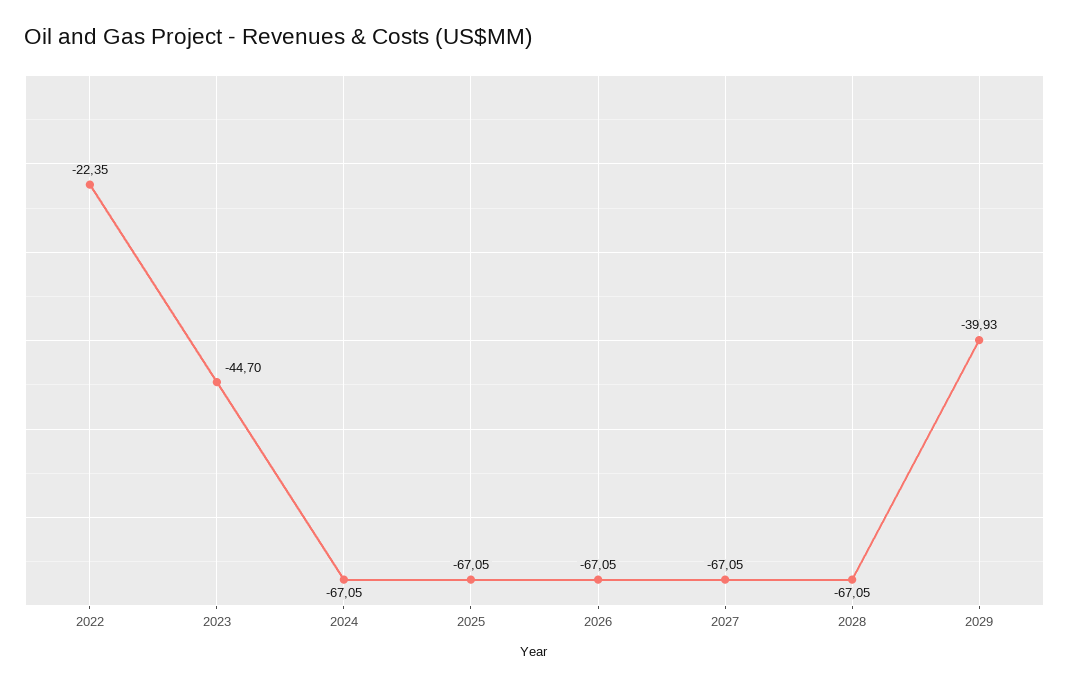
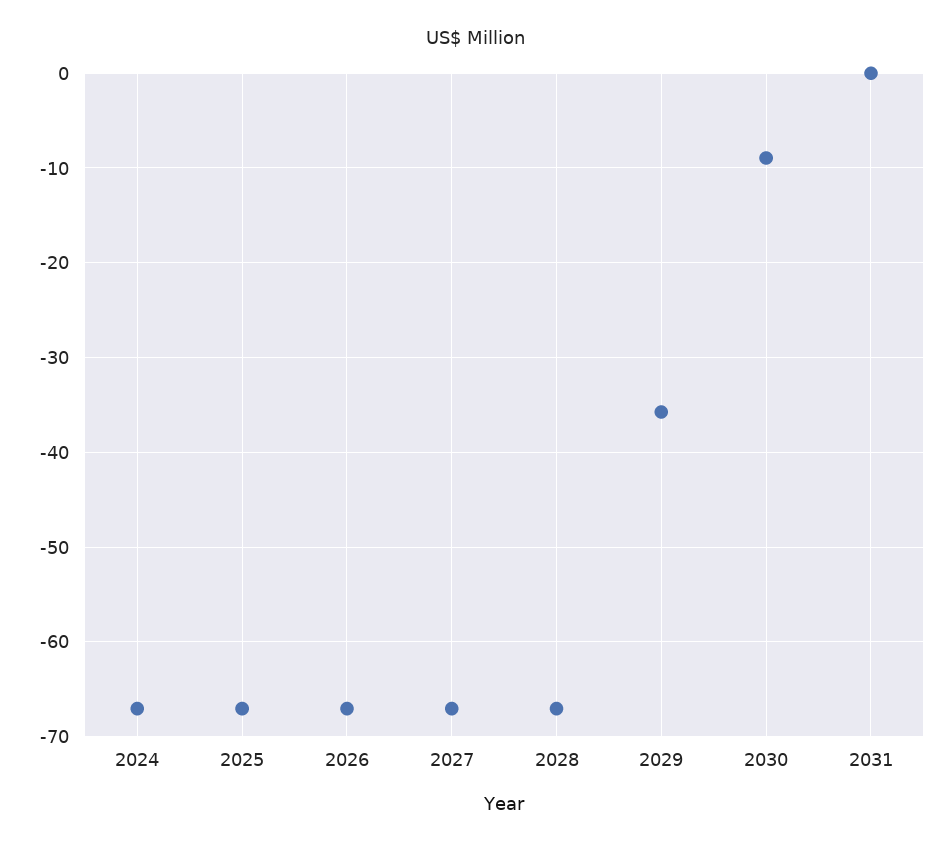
2022: -22.35 -> none
2023: -44.7 -> none
2029: -39.93 -> -36
2030: none -> -9
2031: none -> 0

